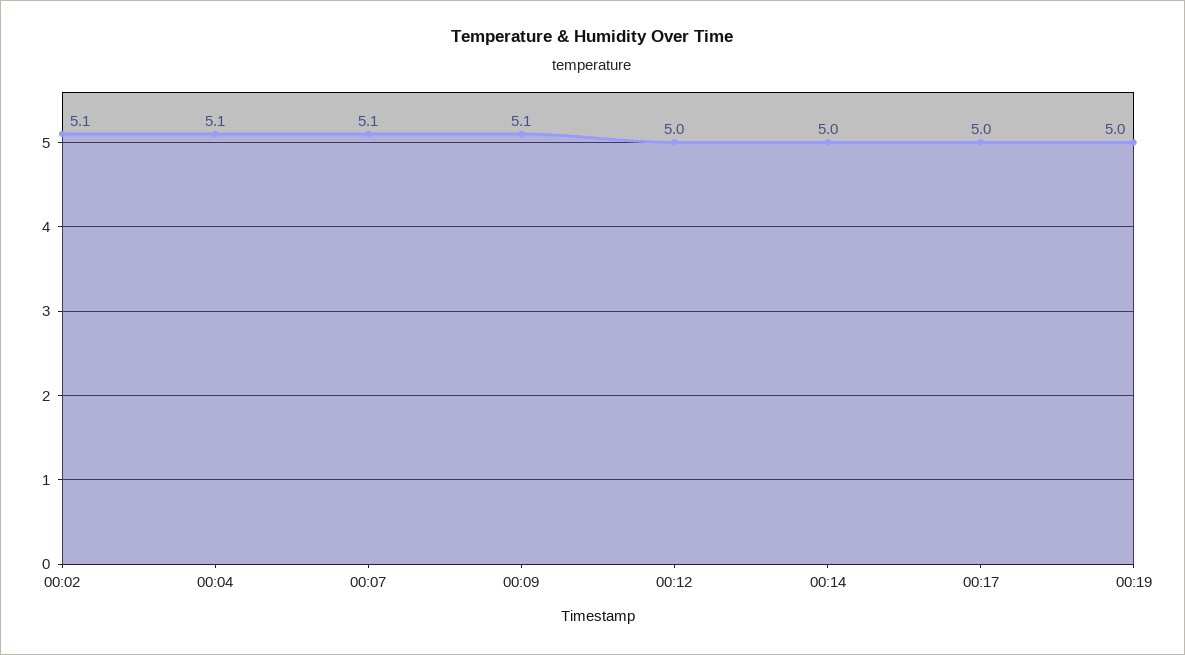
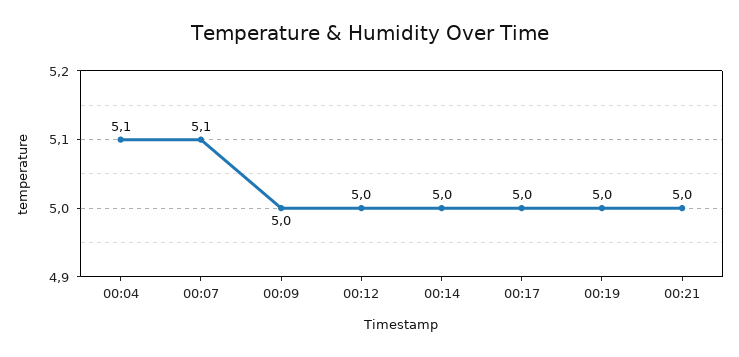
00:02: 5.1 -> none
00:09: 5.1 -> 5
00:21: none -> 5

